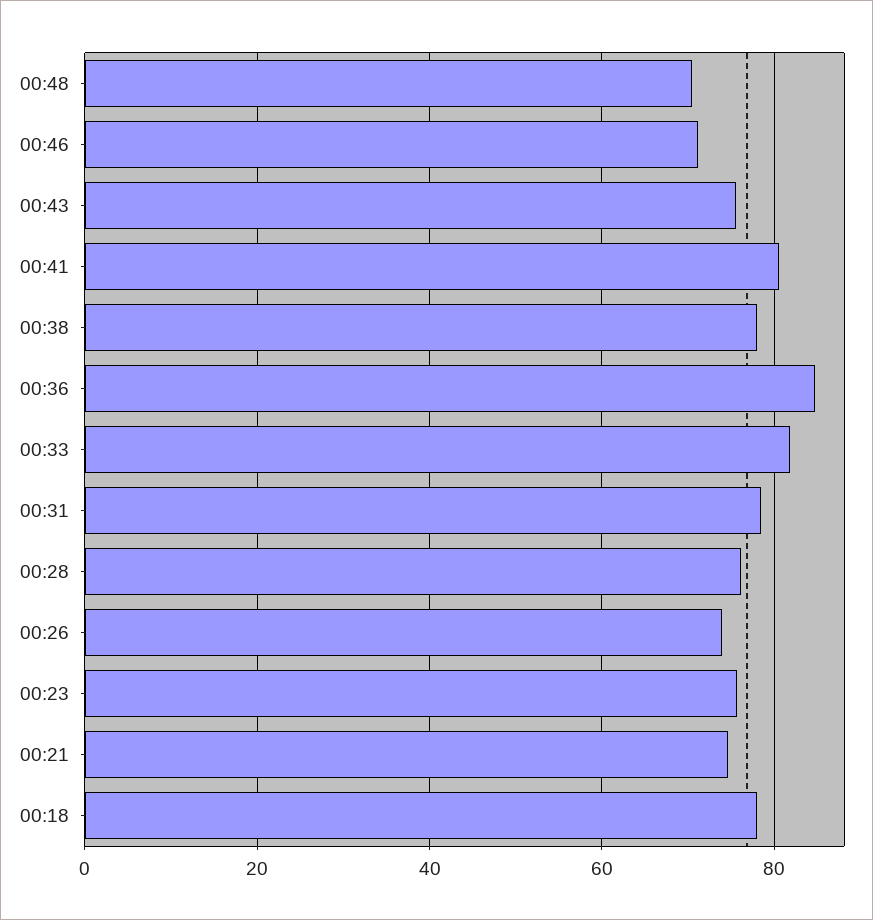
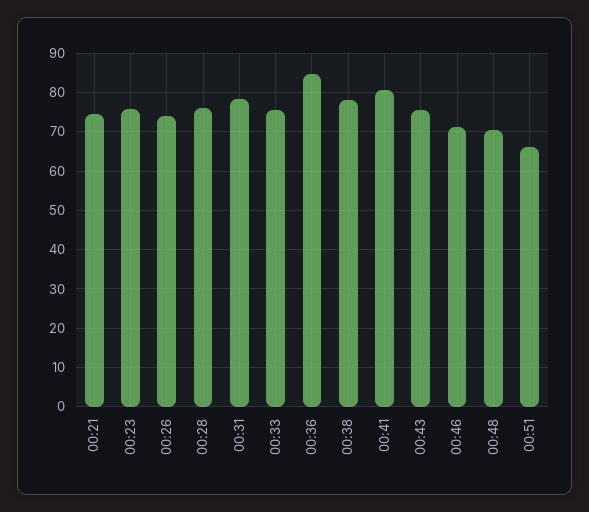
00:33: 82 -> 76
00:18: 78 -> none
00:51: none -> 66

